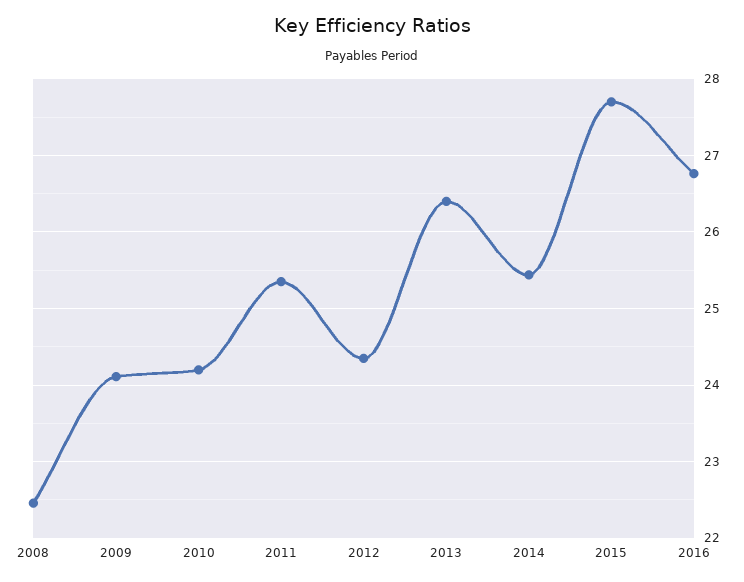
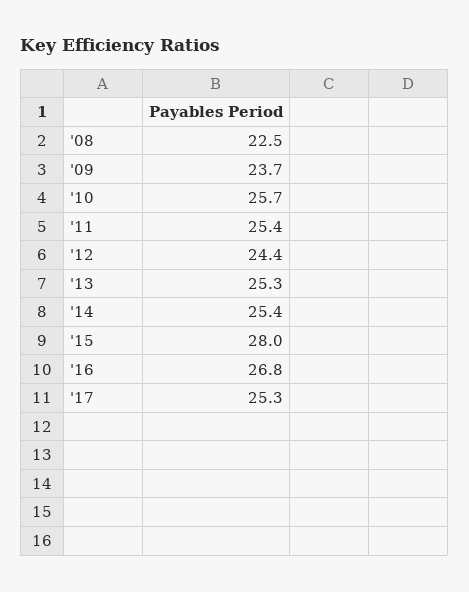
2009: 24.1 -> 23.7
2010: 24.2 -> 25.7
2013: 26.4 -> 25.3
2015: 27.7 -> 28
'17: none -> 25.3

